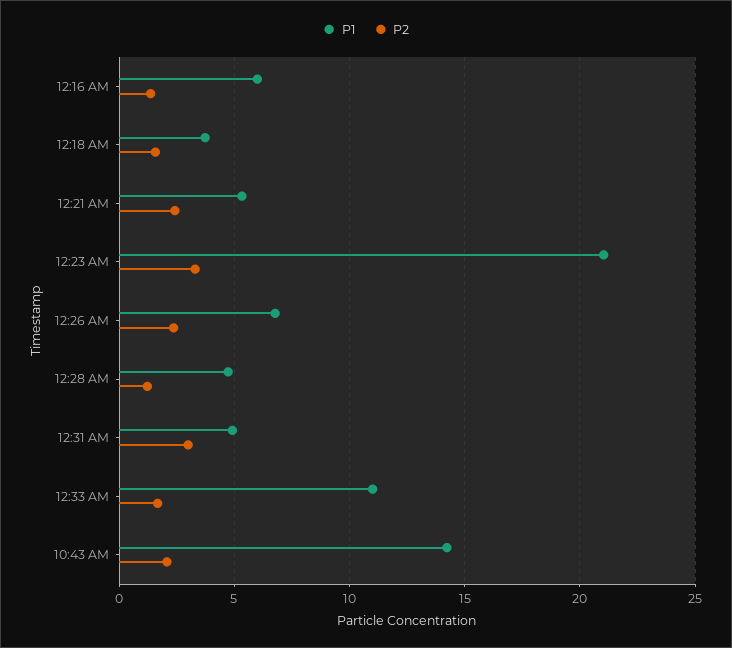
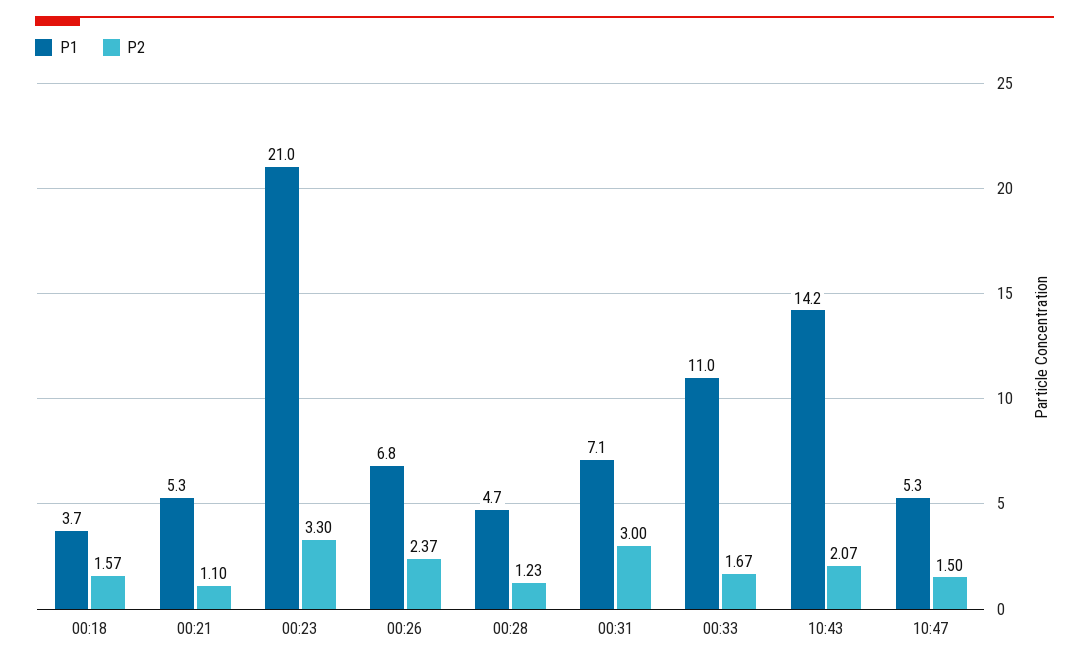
P1, 12:16 AM: 6 -> none
P2, 12:16 AM: 1.5 -> none
P2, 12:21 AM: 2.5 -> 1.1
P1, 12:31 AM: 5 -> 7.1
P1, 10:47: none -> 5.3
P2, 10:47: none -> 1.5

